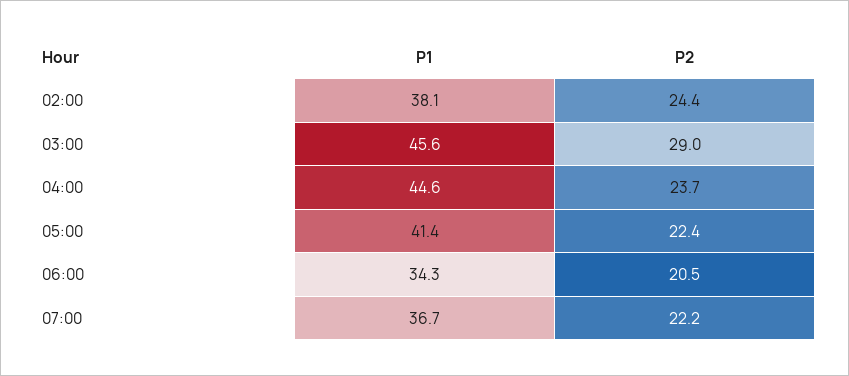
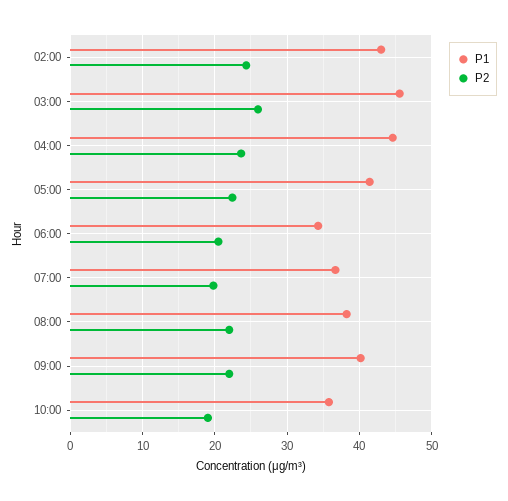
P1, 02:00: 38.1 -> 43
P2, 03:00: 29 -> 26
P2, 07:00: 22.2 -> 20
P1, 08:00: none -> 38
P2, 08:00: none -> 22
P1, 09:00: none -> 40
P2, 09:00: none -> 22
P1, 10:00: none -> 36
P2, 10:00: none -> 19

